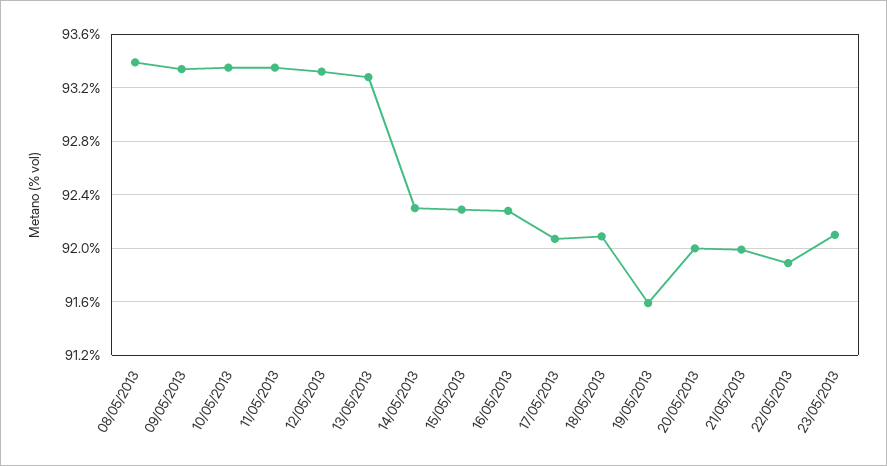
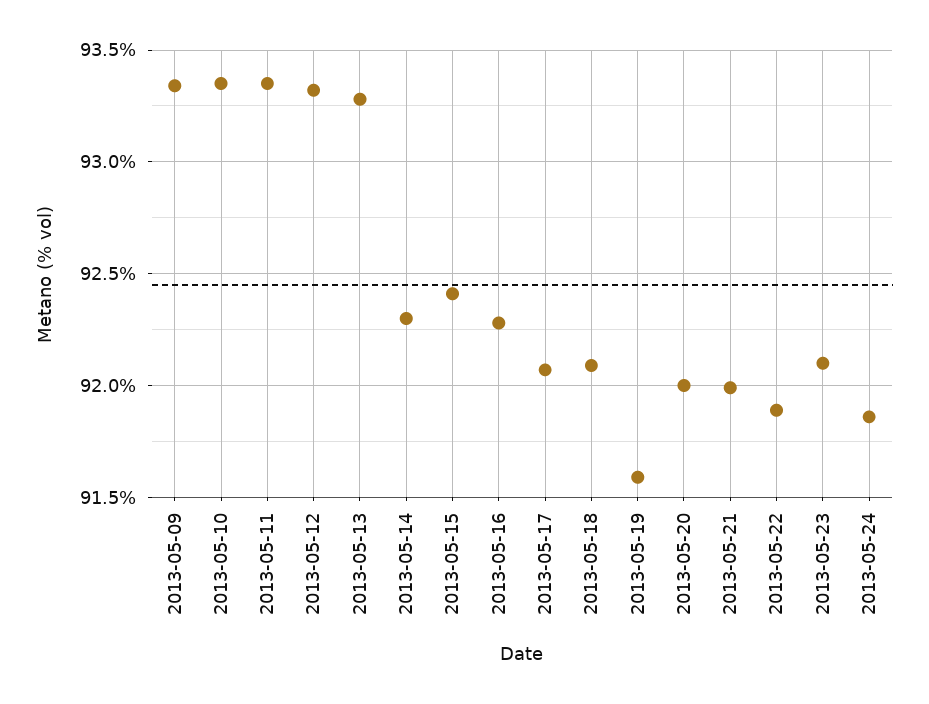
08/05/2013: 93.4 -> none
15/05/2013: 92.3 -> 92.4
2013-05-24: none -> 91.85

